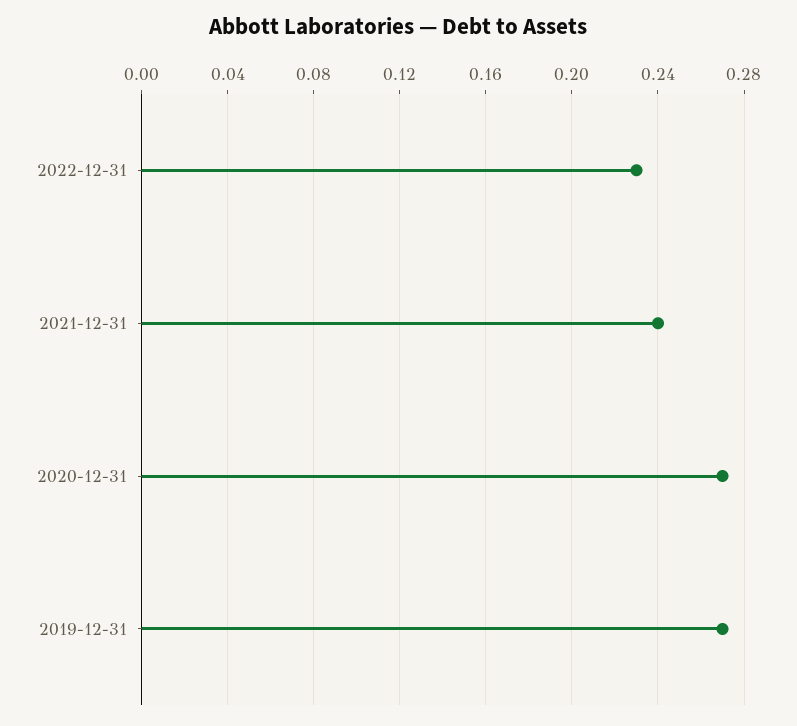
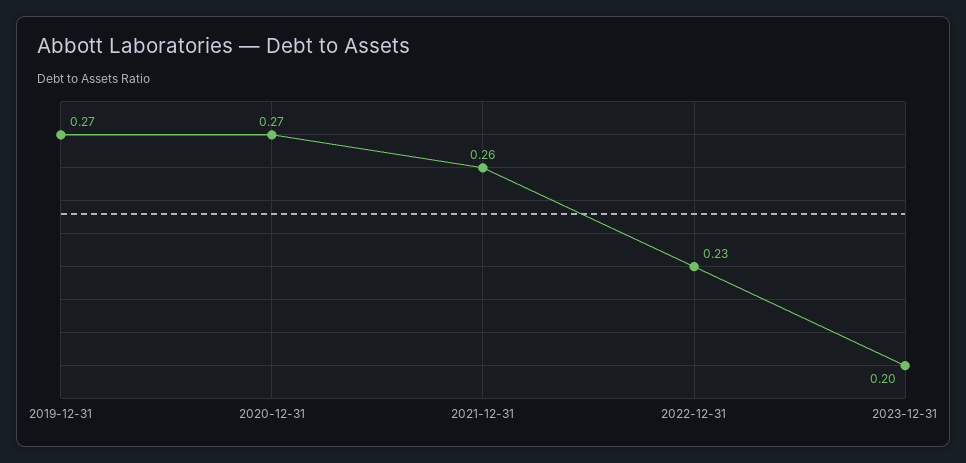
2021-12-31: 0.24 -> 0.26
2023-12-31: none -> 0.2

